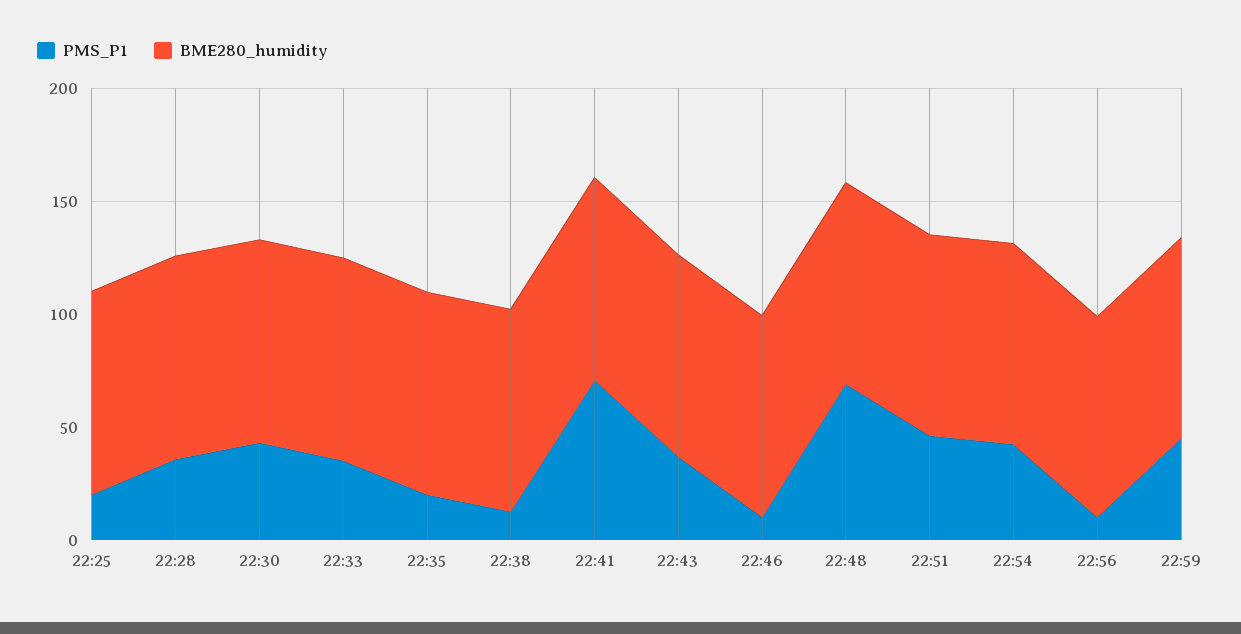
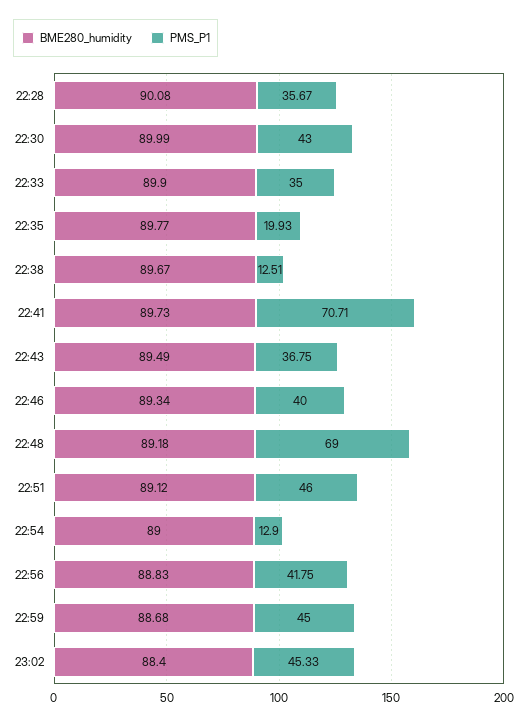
PMS_P1, 22:25: 20 -> none
BME280_humidity, 22:25: 90 -> none
PMS_P1, 22:46: 10 -> 40
PMS_P1, 22:54: 40 -> 12.9
PMS_P1, 22:56: 10 -> 41.75
BME280_humidity, 23:02: none -> 88.4
PMS_P1, 23:02: none -> 45.33

